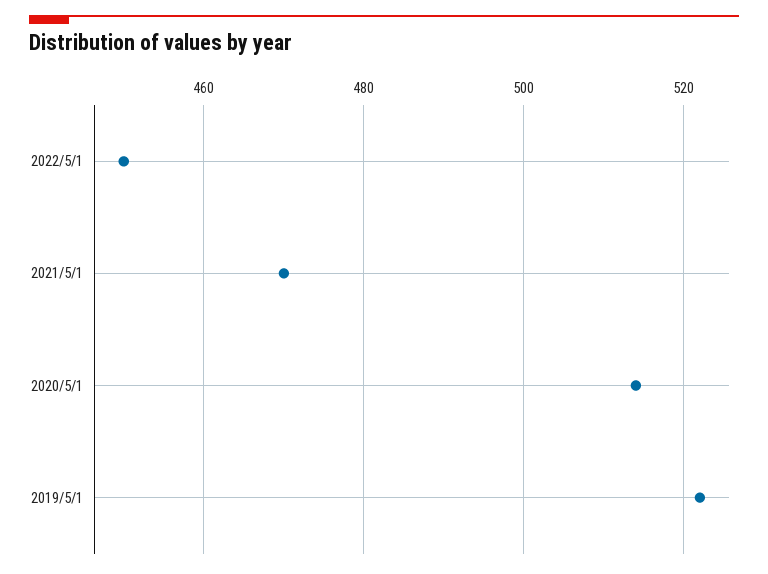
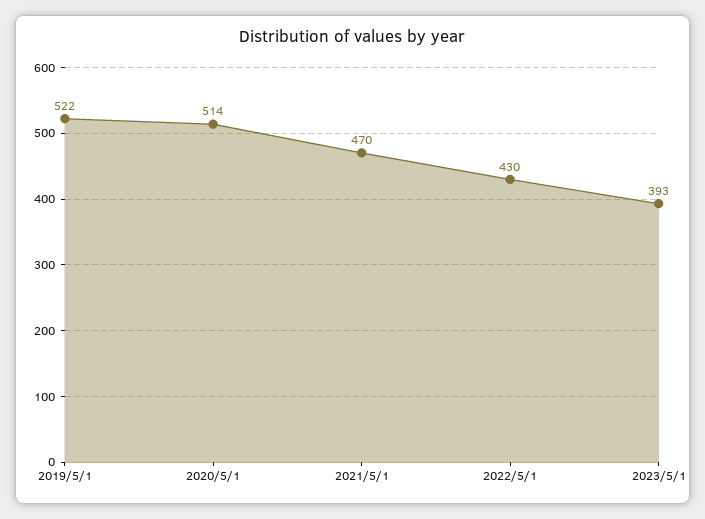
2022/5/1: 450 -> 430
2023/5/1: none -> 393

